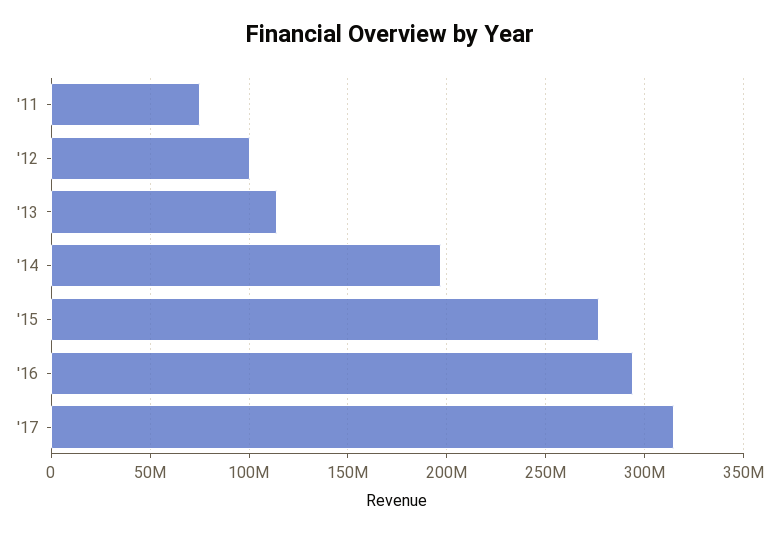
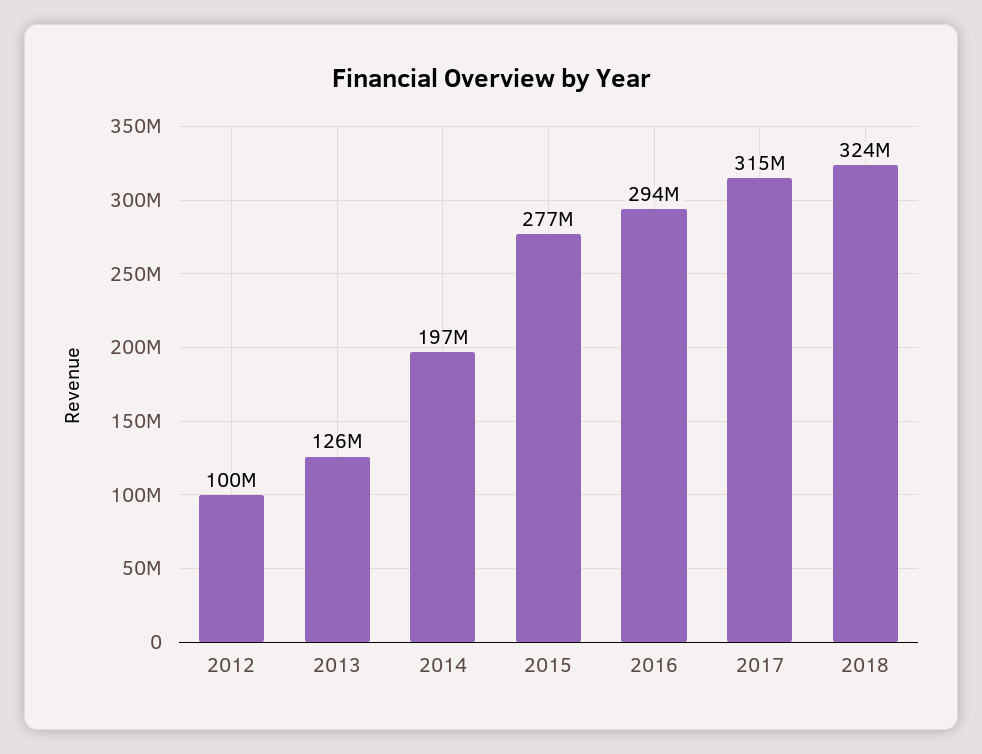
'11: 75000000 -> none
'13: 115000000 -> 126000000
2018: none -> 324000000

